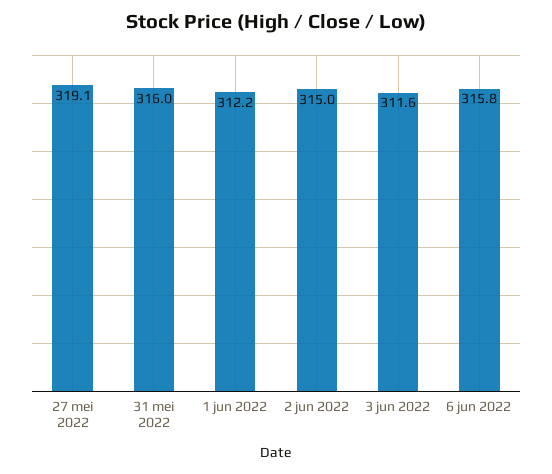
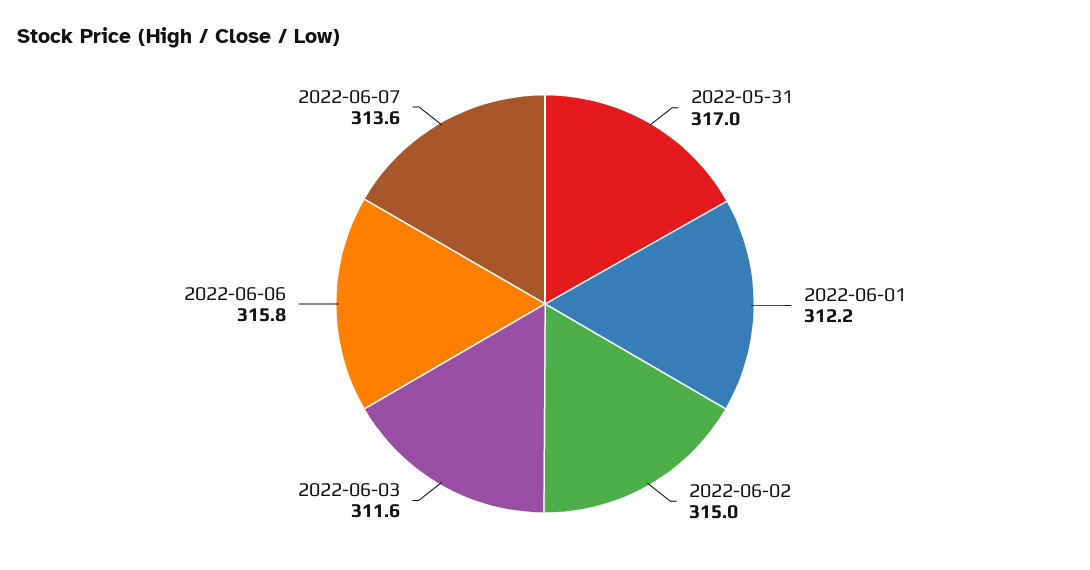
27 mei 2022: 319.1 -> none
31 mei 2022: 316 -> 317
2022-06-07: none -> 313.6

